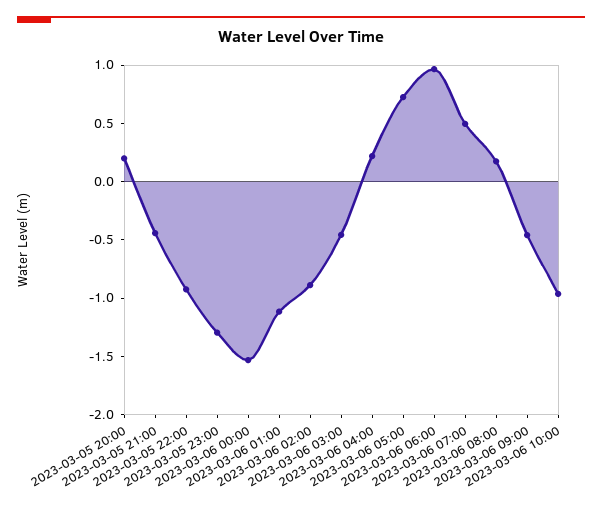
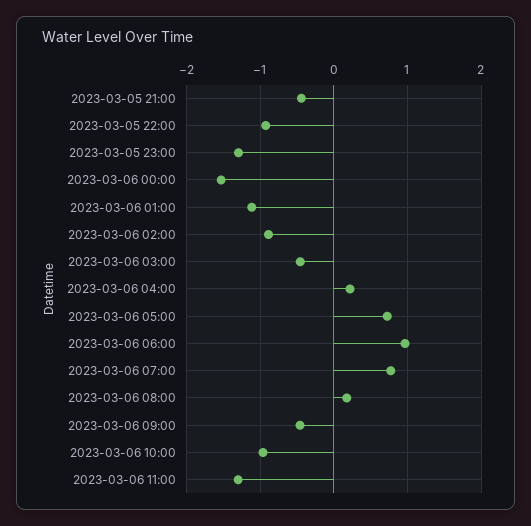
2023-03-05 20:00: 0.2 -> none
2023-03-06 07:00: 0.5 -> 0.8
2023-03-06 11:00: none -> -1.3

